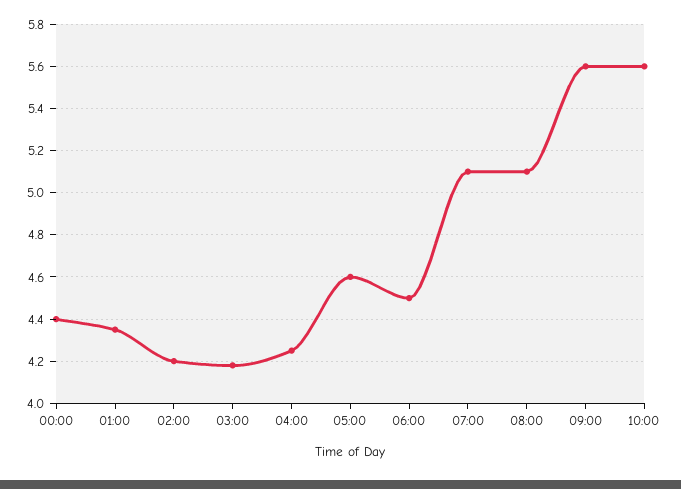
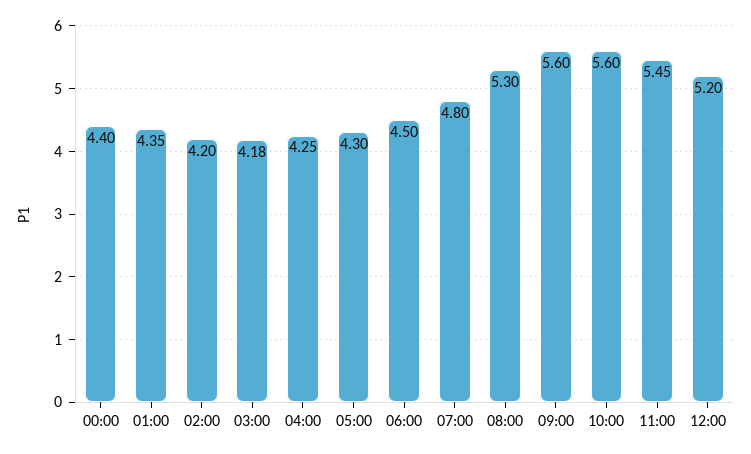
05:00: 4.6 -> 4.3
07:00: 5.1 -> 4.8
08:00: 5.1 -> 5.3
11:00: none -> 5.45
12:00: none -> 5.2

